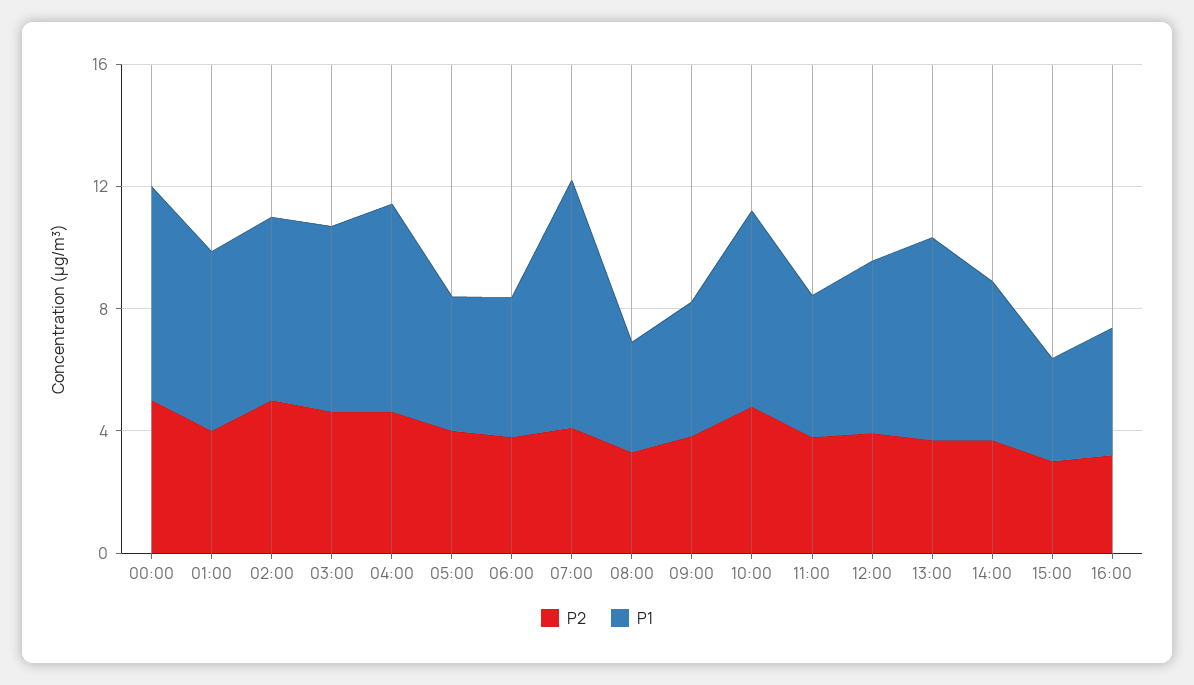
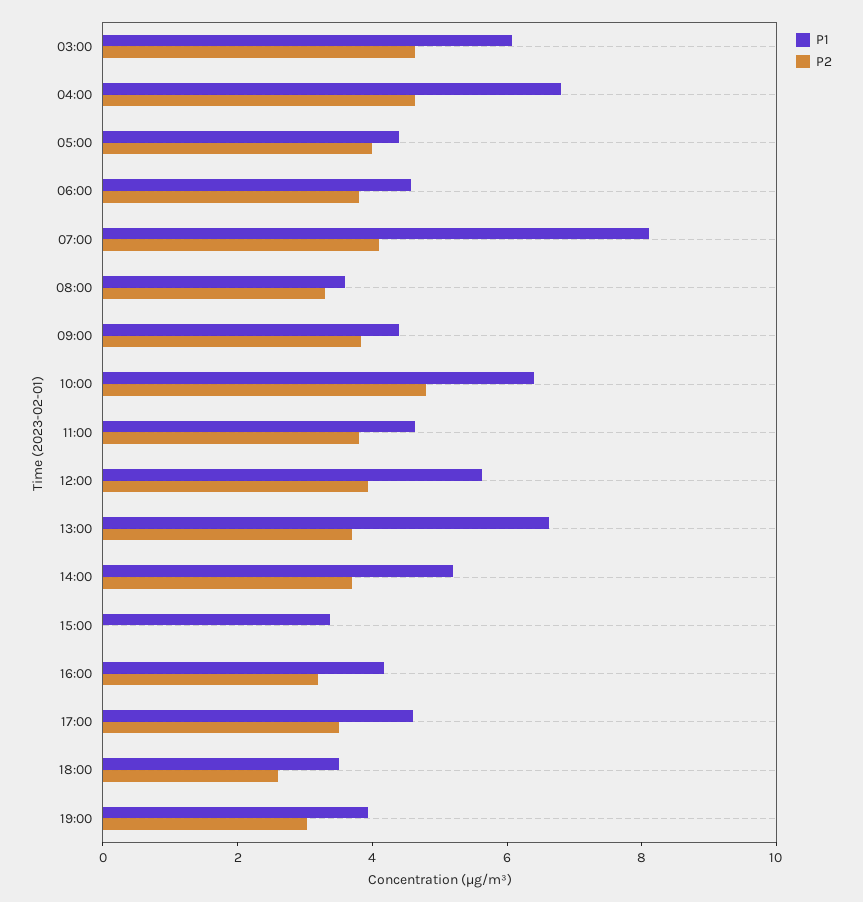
P2, 00:00: 5 -> none
P1, 00:00: 7 -> none
P2, 01:00: 4 -> none
P1, 01:00: 6 -> none
P2, 02:00: 5 -> none
P1, 02:00: 6 -> none
P2, 15:00: 3 -> 0
P1, 17:00: none -> 4.5
P2, 17:00: none -> 3.5
P1, 18:00: none -> 3.5
P2, 18:00: none -> 2.5
P1, 19:00: none -> 4
P2, 19:00: none -> 3

